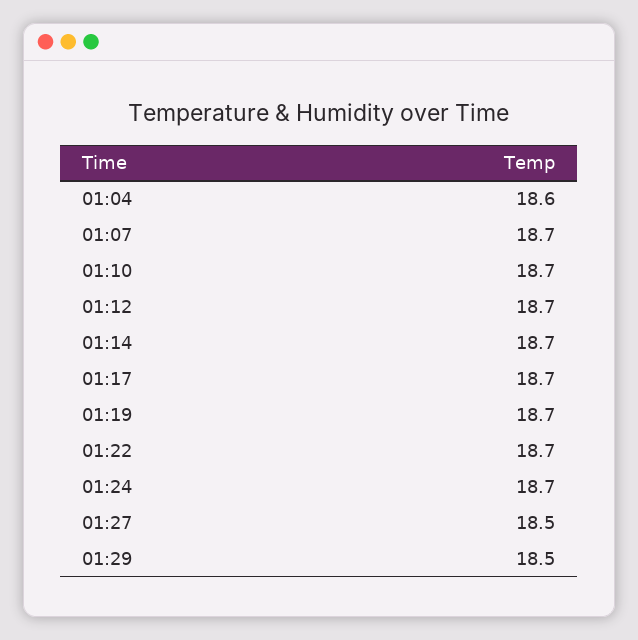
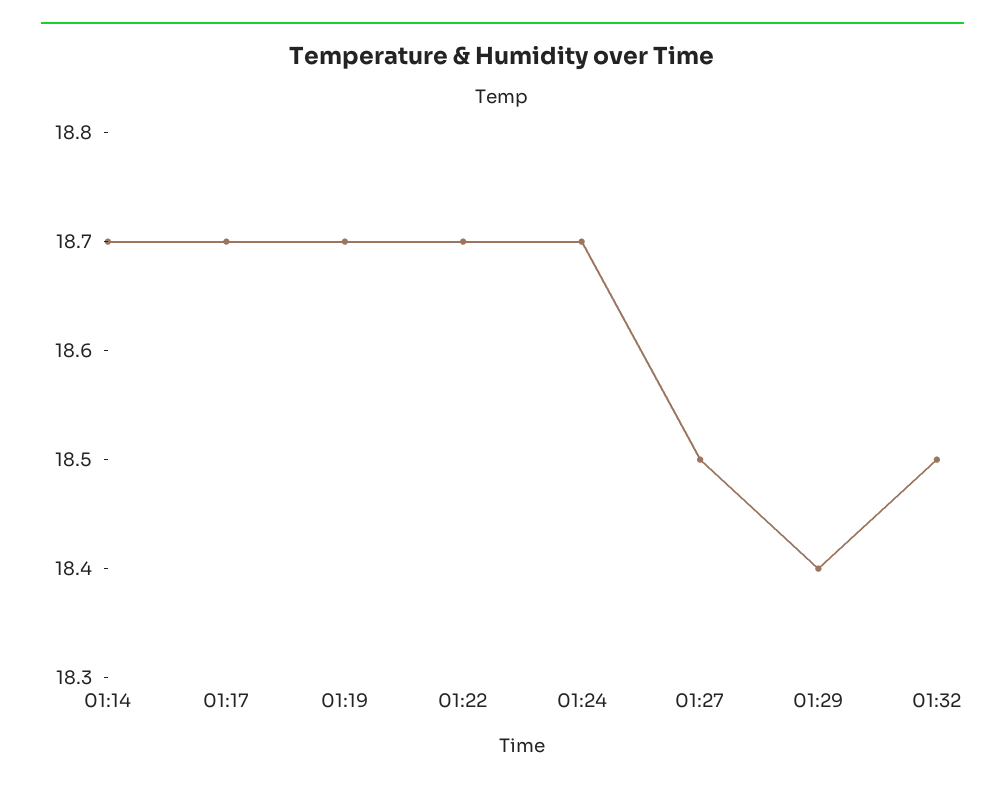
01:04: 18.6 -> none
01:07: 18.7 -> none
01:10: 18.7 -> none
01:12: 18.7 -> none
01:29: 18.5 -> 18.4
01:32: none -> 18.5

